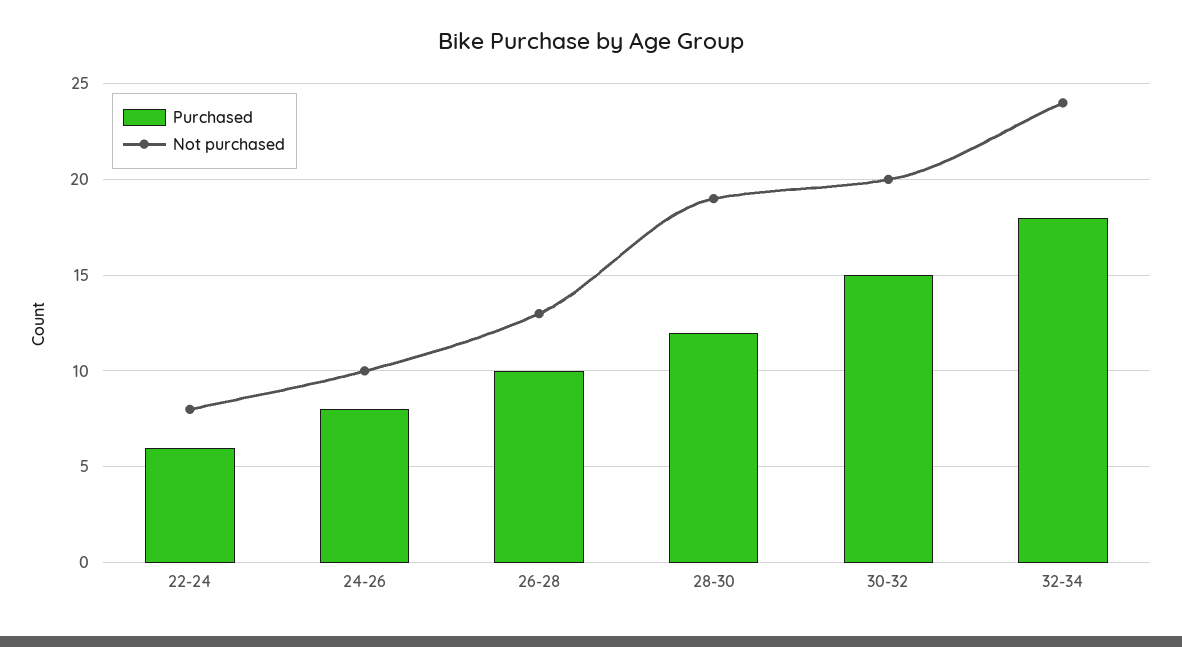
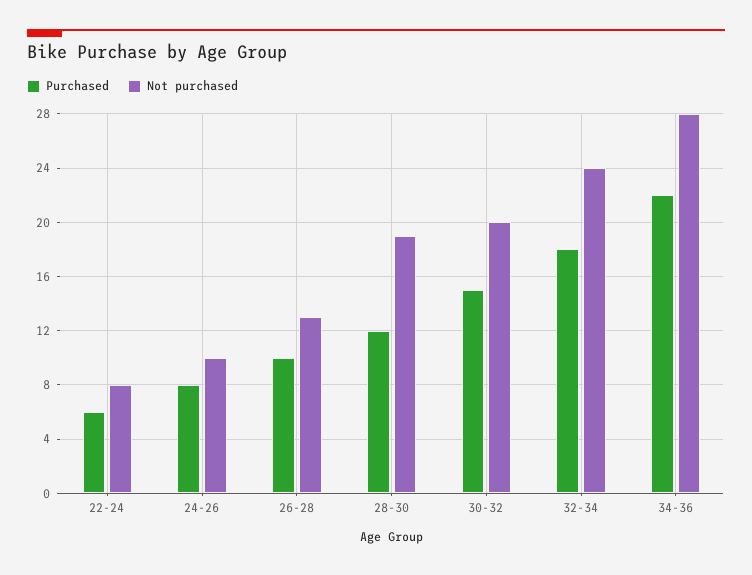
Purchased, 34-36: none -> 22
Not purchased, 34-36: none -> 28

